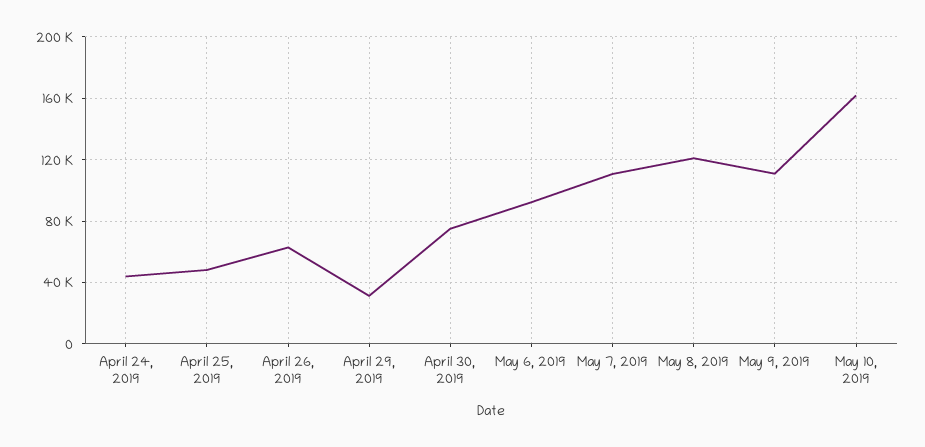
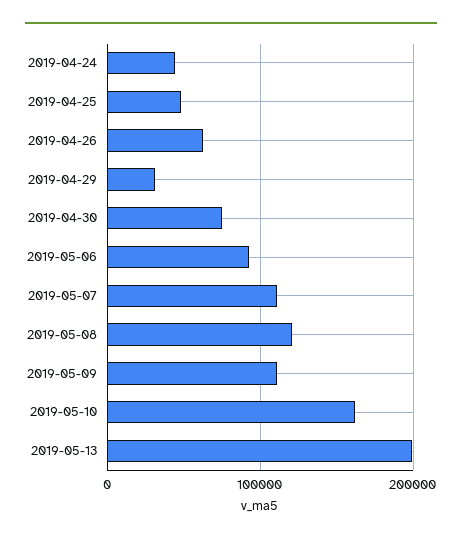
2019-05-13: none -> 200000

